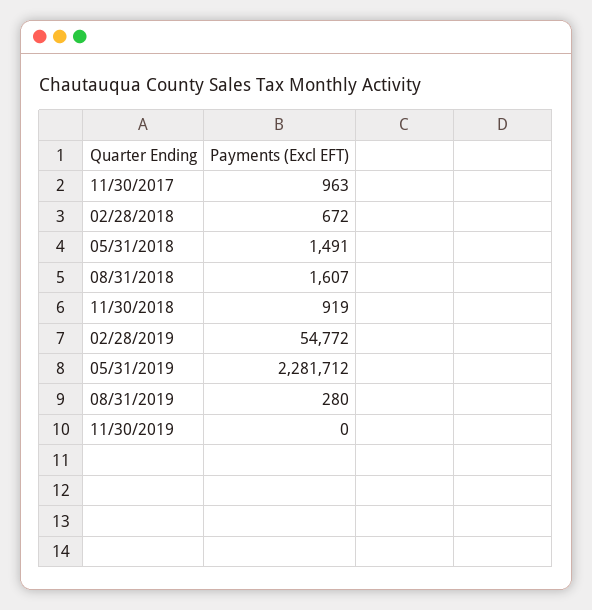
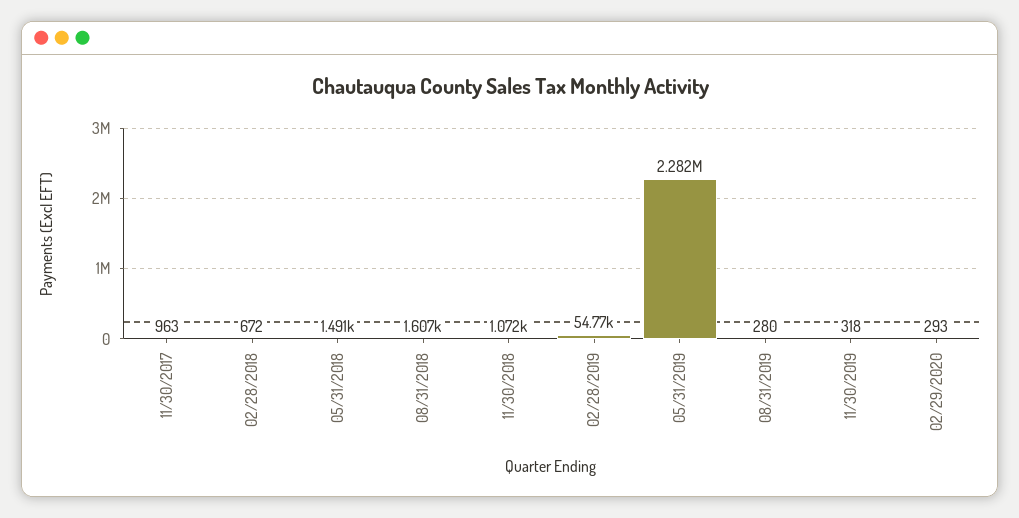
11/30/2018: 919 -> 1072
11/30/2019: 0 -> 318
02/29/2020: none -> 293

